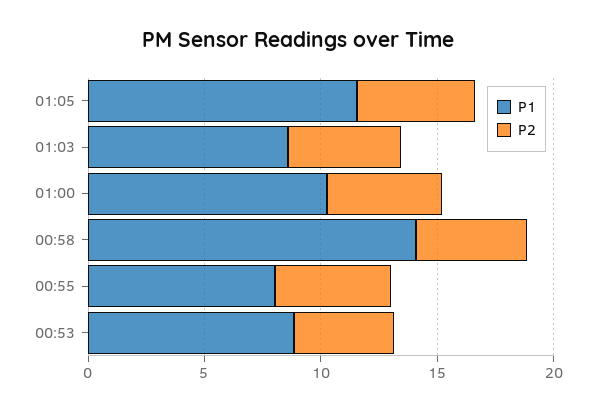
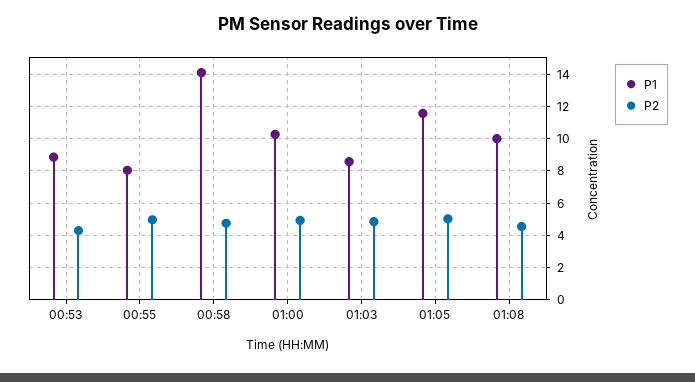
P1, 01:08: none -> 10
P2, 01:08: none -> 4.5

